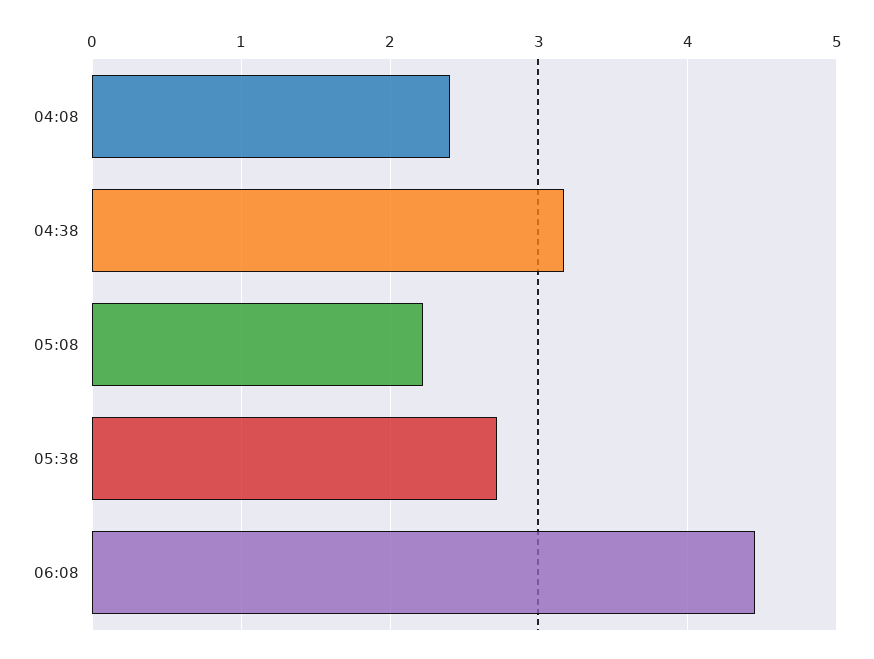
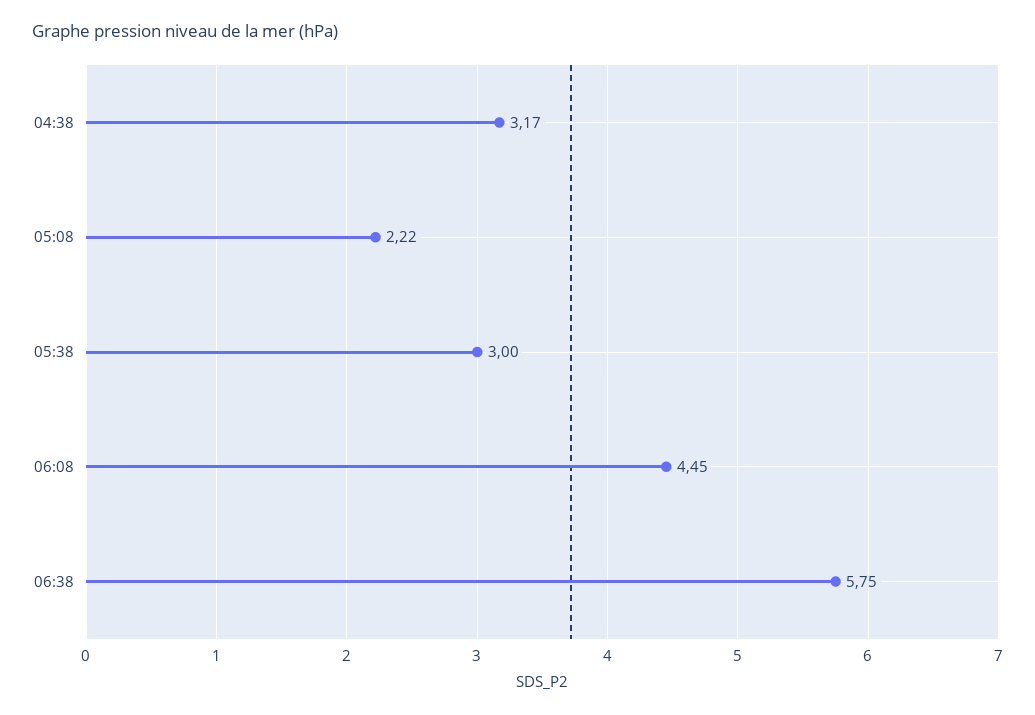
04:08: 2.4 -> none
05:38: 2.7 -> 3
06:38: none -> 5.75

